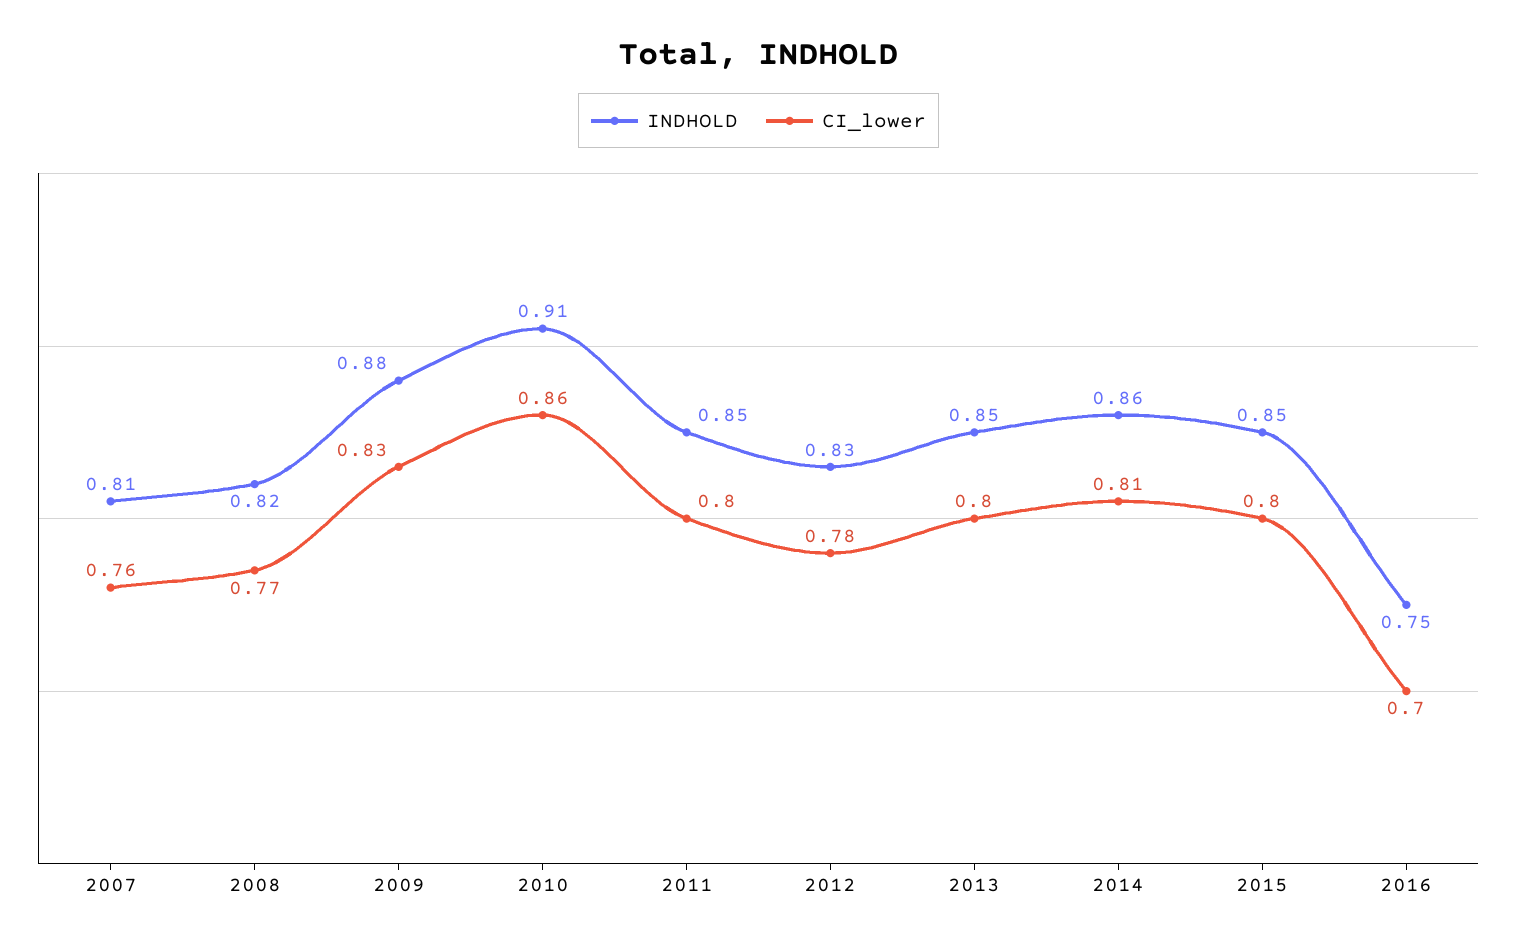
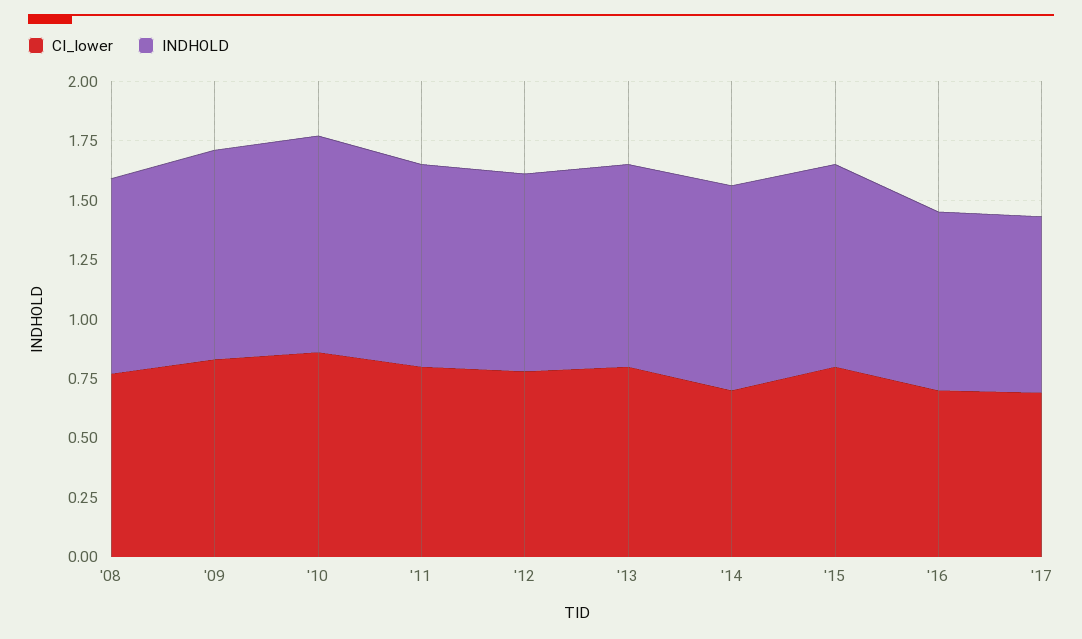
INDHOLD, 2007: 0.81 -> none
CI_lower, 2007: 0.76 -> none
CI_lower, 2014: 0.81 -> 0.7
CI_lower, '17: none -> 0.7
INDHOLD, '17: none -> 0.75

